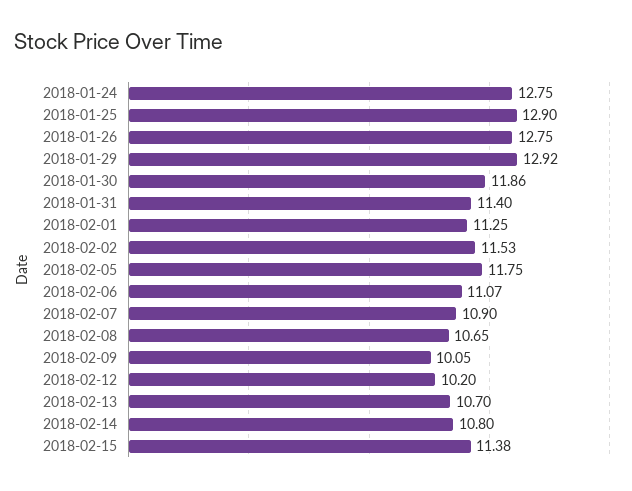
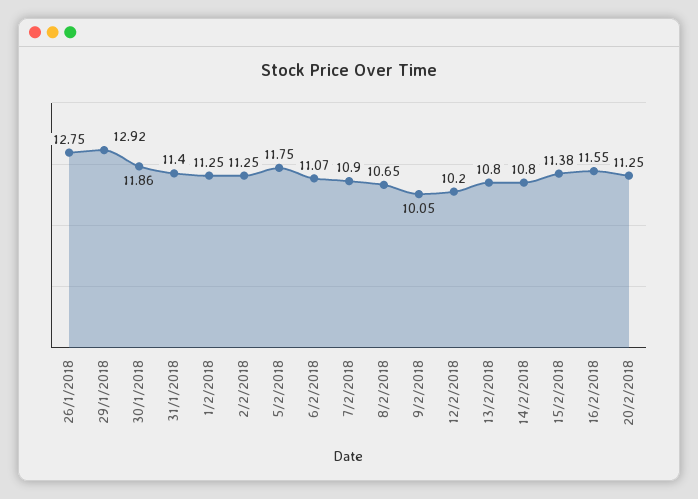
2018-01-24: 12.75 -> none
2018-01-25: 12.9 -> none
2018-02-02: 11.53 -> 11.25
2018-02-13: 10.7 -> 10.8
16/2/2018: none -> 11.55
20/2/2018: none -> 11.25

